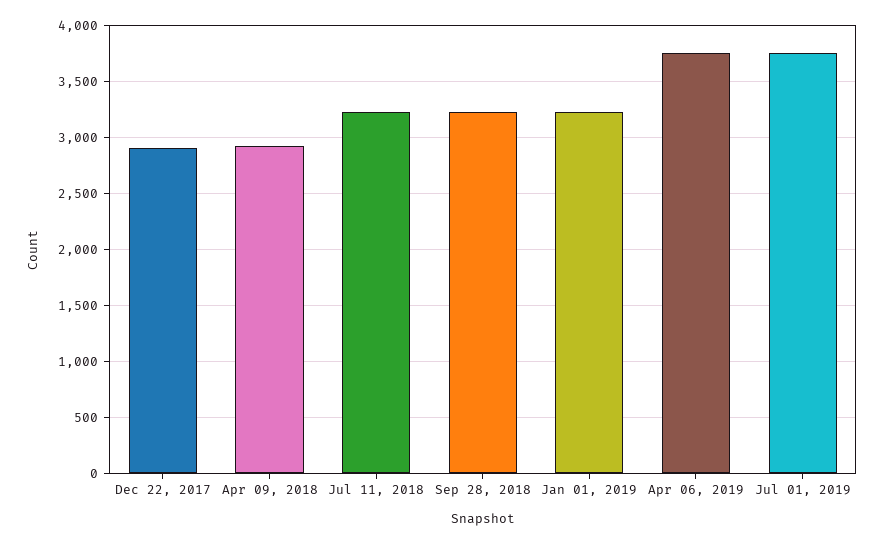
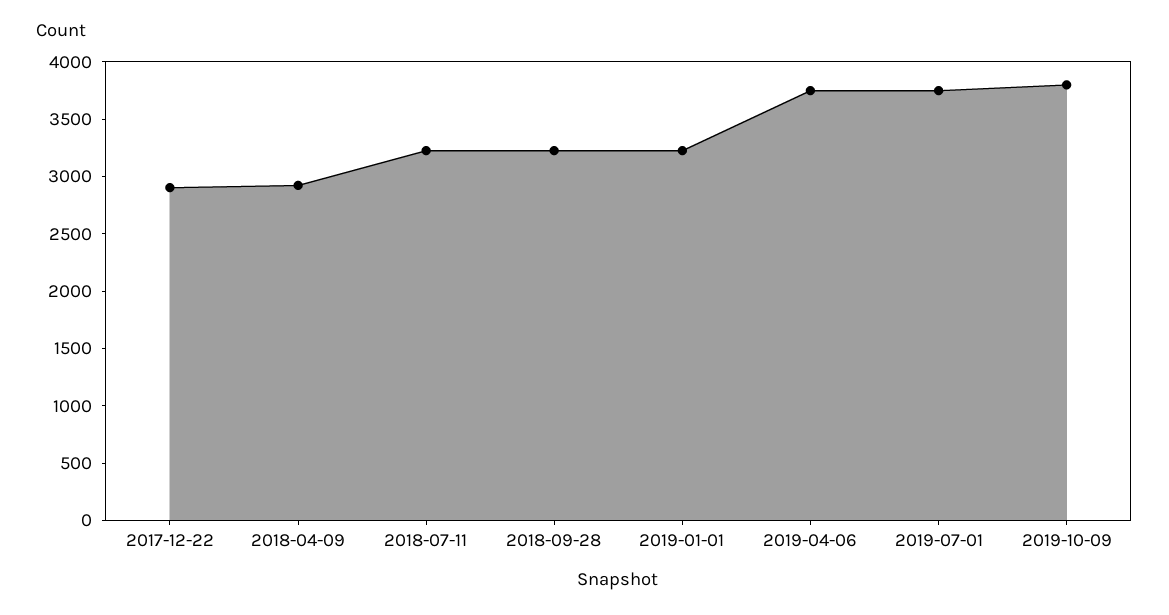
2019-10-09: none -> 3800

